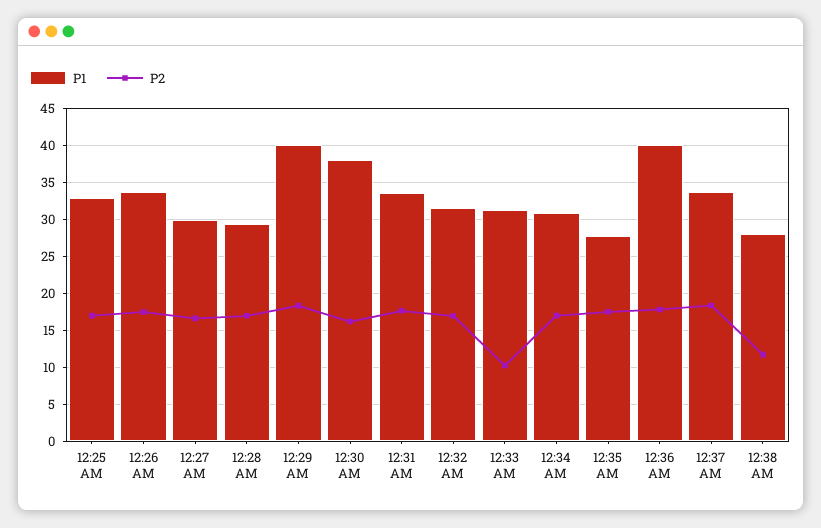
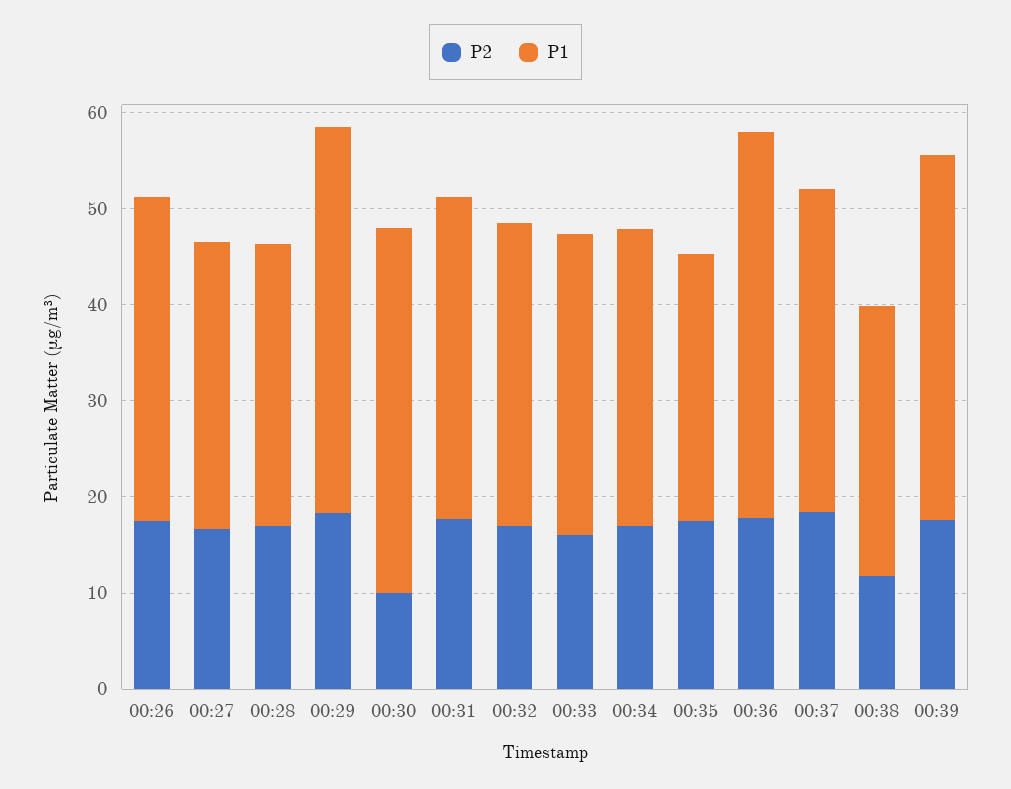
P1, 12:25 AM: 33 -> none
P2, 12:25 AM: 17 -> none
P2, 12:30 AM: 16 -> 10
P2, 12:33 AM: 10 -> 16
P2, 00:39: none -> 18
P1, 00:39: none -> 38

